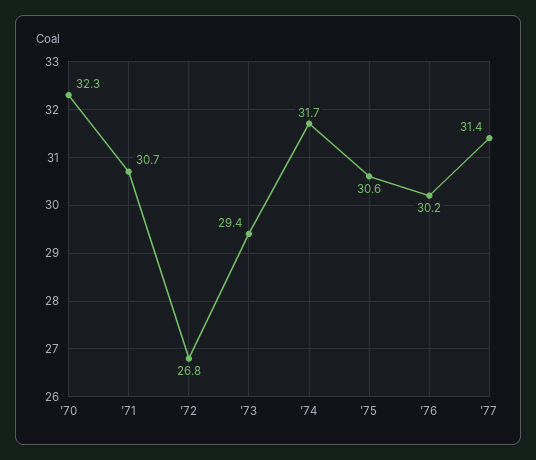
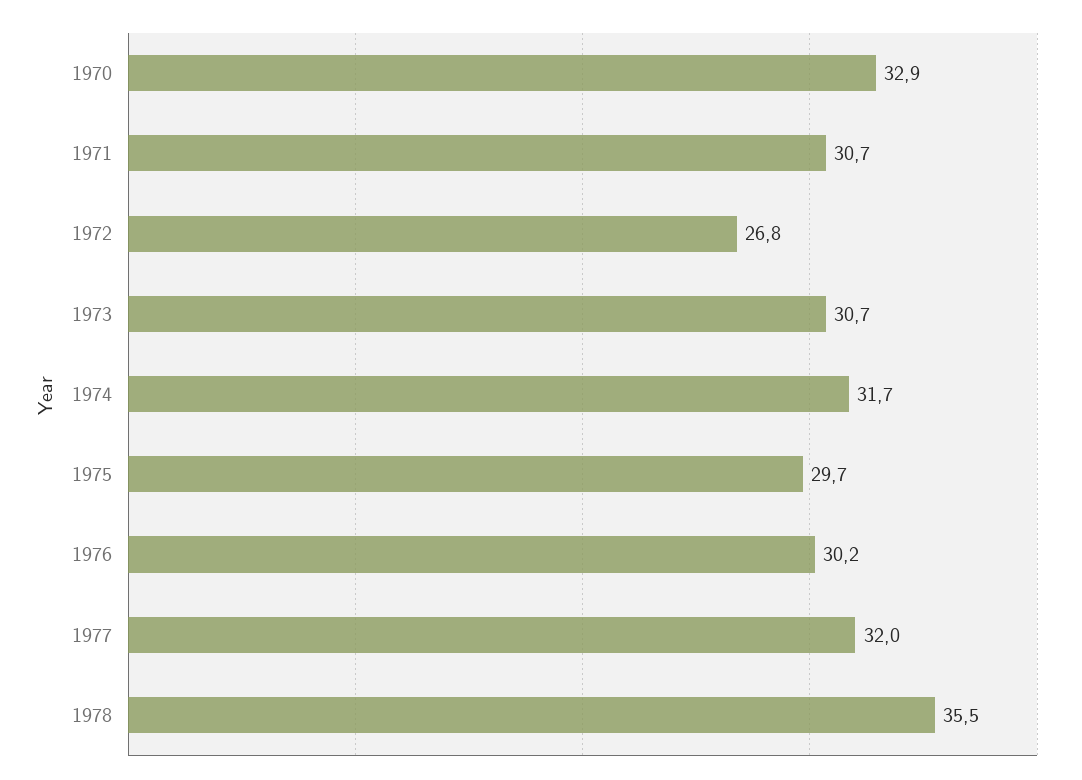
'70: 32.3 -> 32.9
'73: 29.4 -> 30.7
'75: 30.6 -> 29.7
'77: 31.4 -> 32
1978: none -> 35.5

